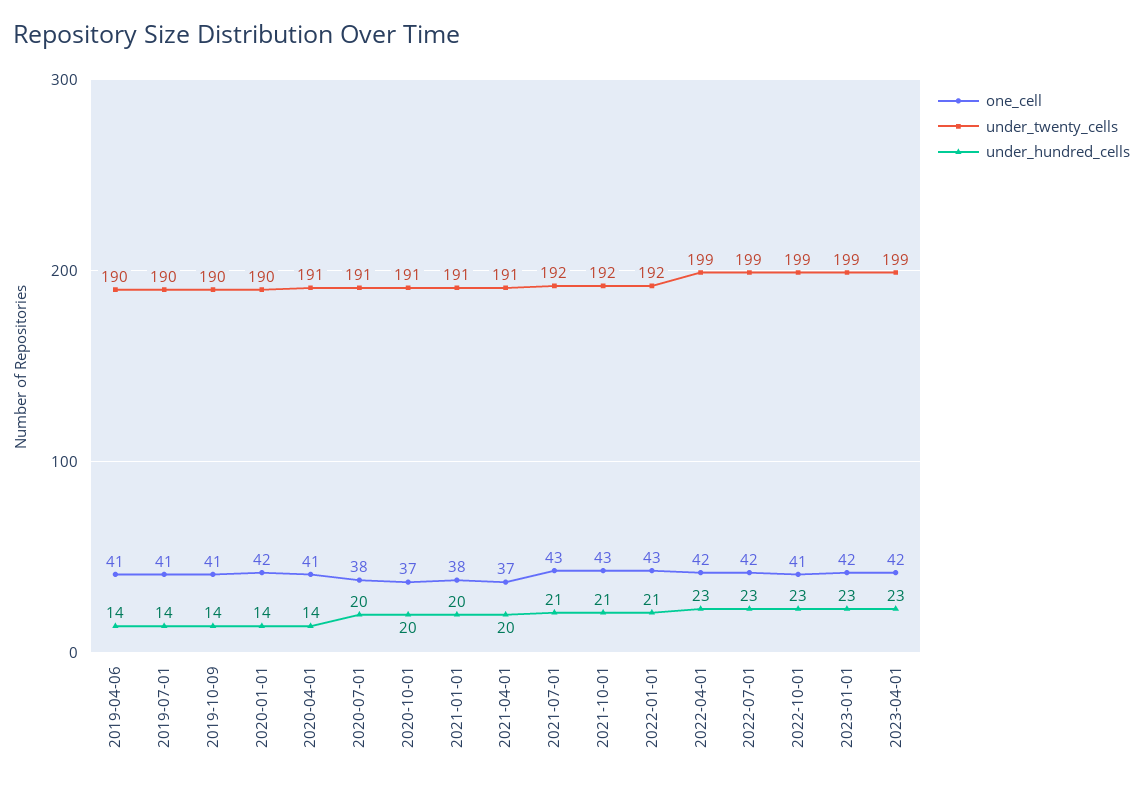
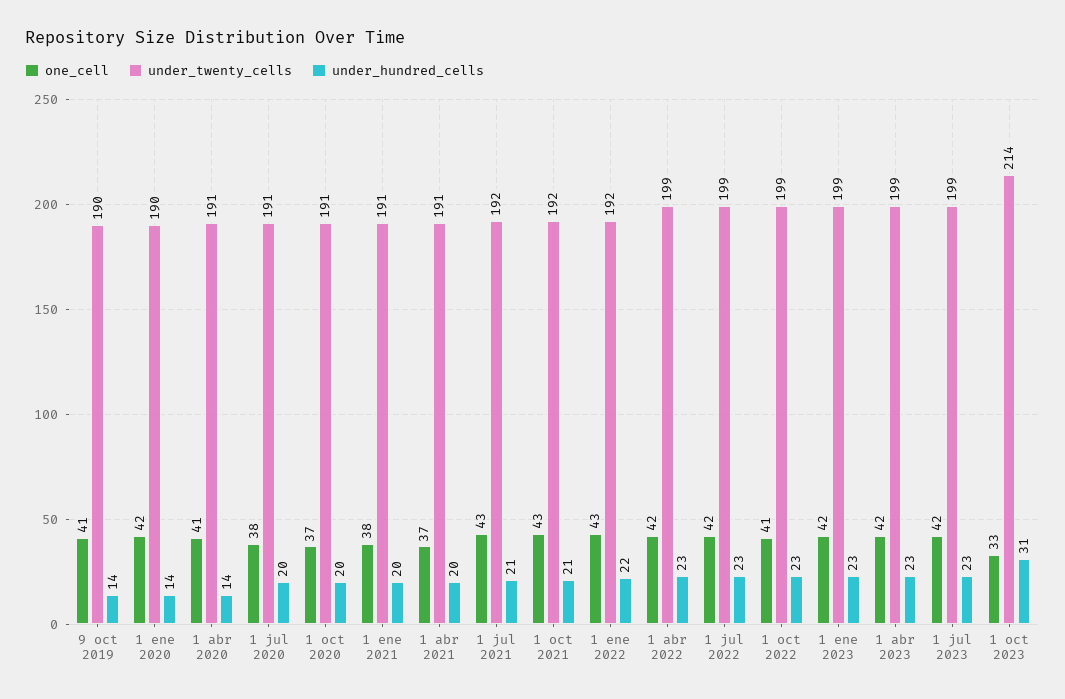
one_cell, 2019-04-06: 41 -> none
under_twenty_cells, 2019-04-06: 190 -> none
under_hundred_cells, 2019-04-06: 14 -> none
one_cell, 2019-07-01: 41 -> none
under_twenty_cells, 2019-07-01: 190 -> none
under_hundred_cells, 2019-07-01: 14 -> none
under_hundred_cells, 2022-01-01: 21 -> 22
one_cell, 1 jul 2023: none -> 42
under_twenty_cells, 1 jul 2023: none -> 199
under_hundred_cells, 1 jul 2023: none -> 23
one_cell, 1 oct 2023: none -> 33
under_twenty_cells, 1 oct 2023: none -> 214
under_hundred_cells, 1 oct 2023: none -> 31

